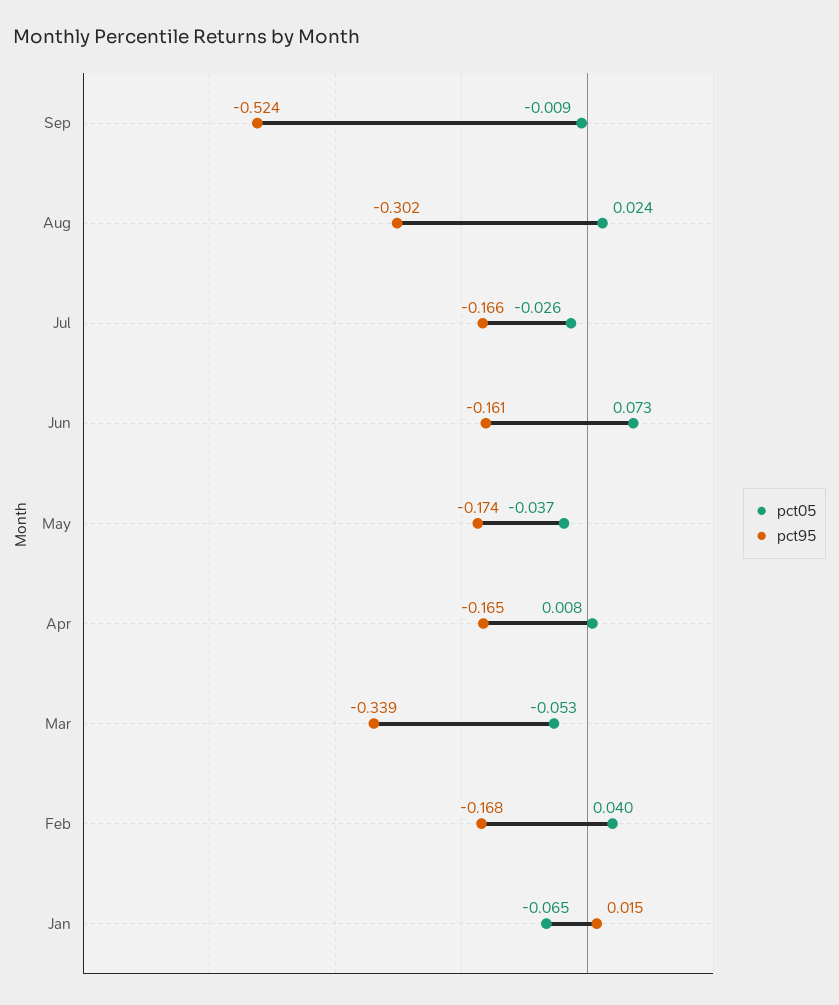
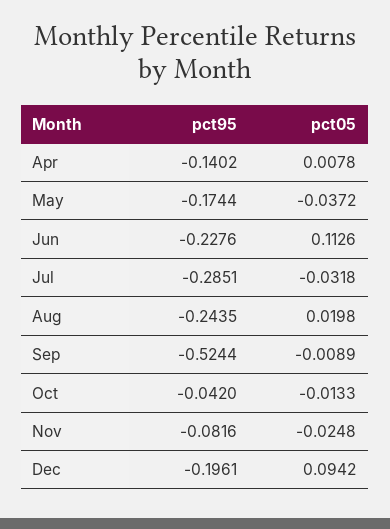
pct05, Aug: 0.024 -> 0.0198
pct95, Aug: -0.302 -> -0.2435
pct05, Jul: -0.026 -> -0.0318
pct95, Jul: -0.166 -> -0.2851
pct05, Jun: 0.073 -> 0.1126
pct95, Jun: -0.161 -> -0.2276
pct95, Apr: -0.165 -> -0.1402
pct05, Mar: -0.053 -> none
pct95, Mar: -0.339 -> none
pct05, Feb: 0.04 -> none
pct95, Feb: -0.168 -> none
pct05, Jan: -0.065 -> none
pct95, Jan: 0.015 -> none
pct95, Oct: none -> -0.042
pct05, Oct: none -> -0.0133
pct95, Nov: none -> -0.0816
pct05, Nov: none -> -0.0248
pct95, Dec: none -> -0.1961
pct05, Dec: none -> 0.0942

